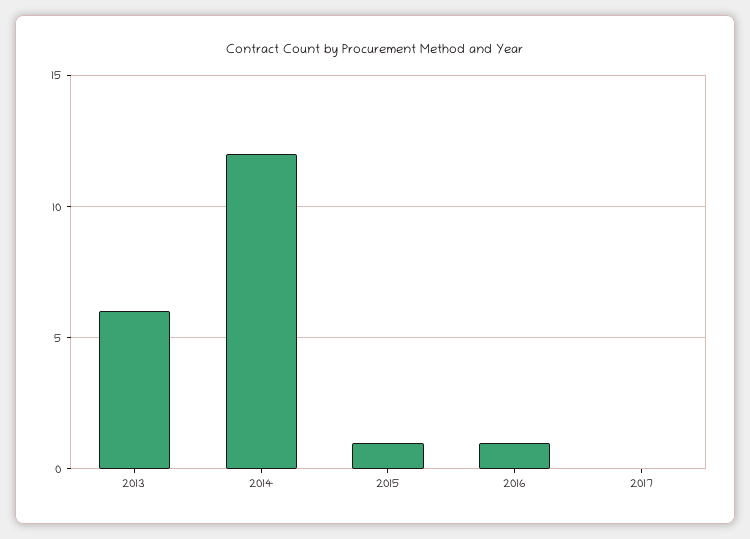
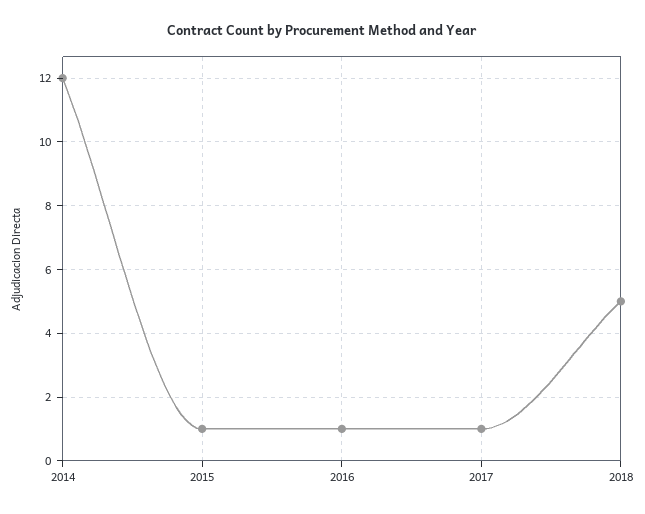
2013: 6 -> none
2017: 0 -> 1
2018: none -> 5

